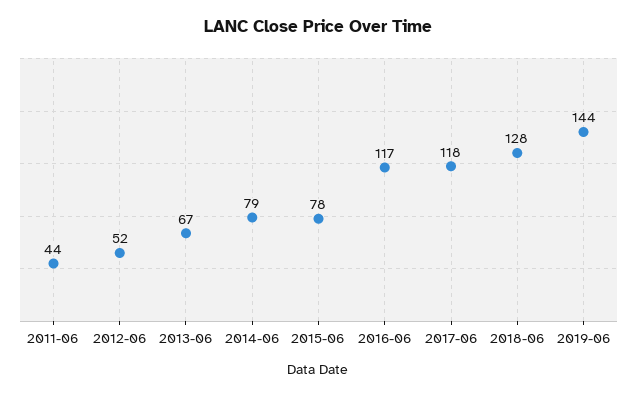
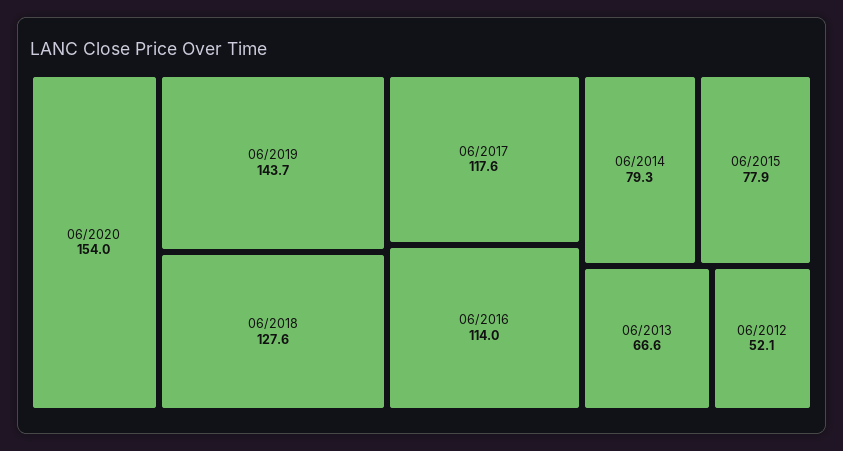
2011-06: 44 -> none
2016-06: 117 -> 114
06/2020: none -> 154

